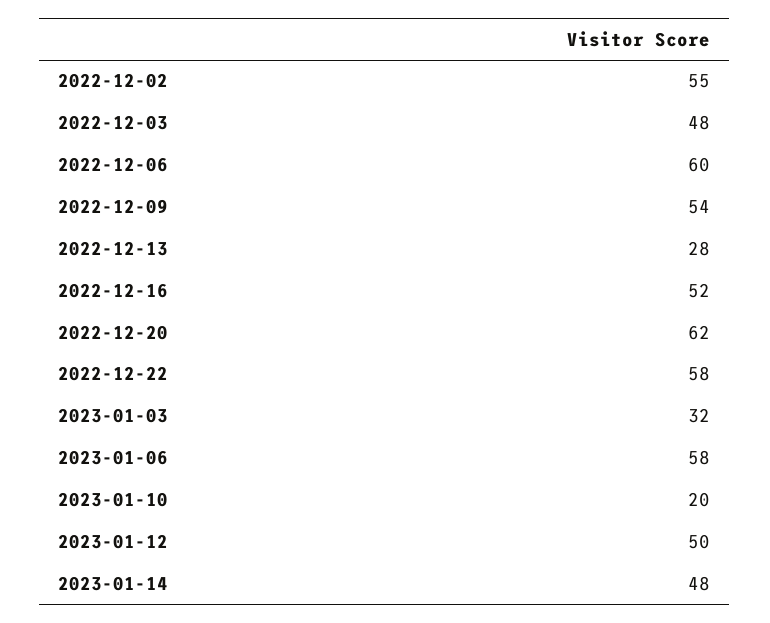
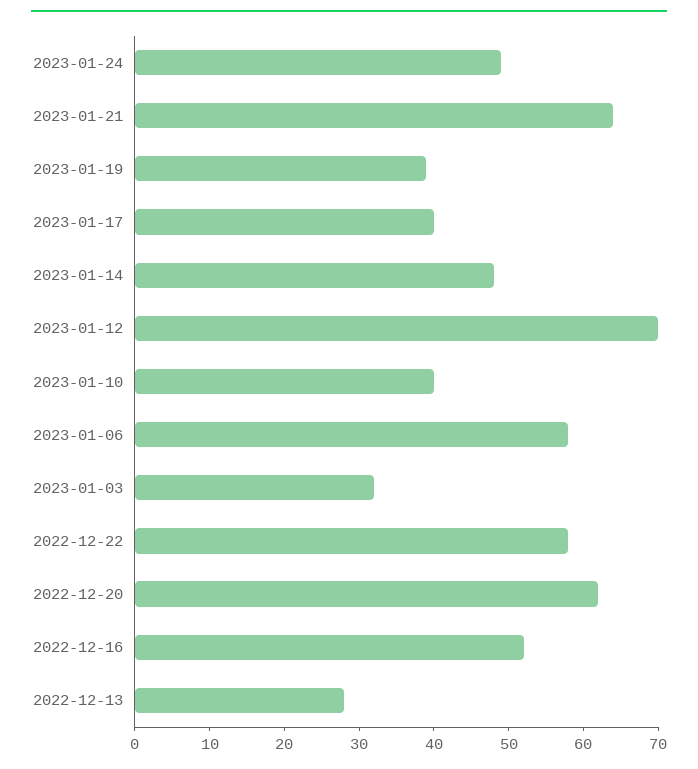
2022-12-02: 55 -> none
2022-12-03: 48 -> none
2022-12-06: 60 -> none
2022-12-09: 54 -> none
2023-01-10: 20 -> 40
2023-01-12: 50 -> 70
2023-01-24: none -> 50
2023-01-21: none -> 65
2023-01-19: none -> 40
2023-01-17: none -> 40

